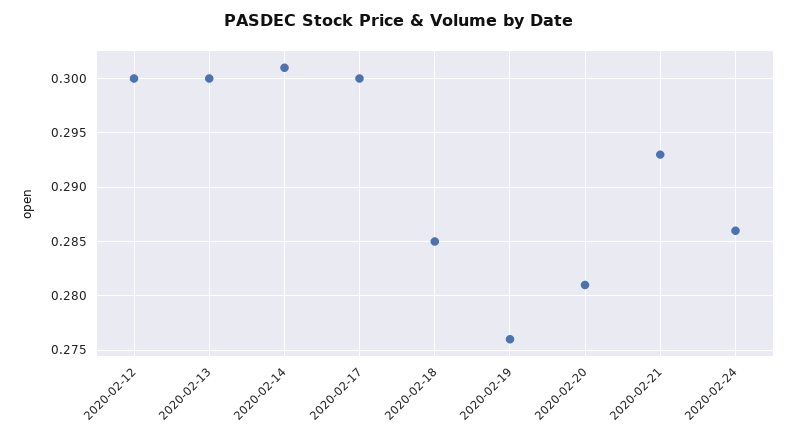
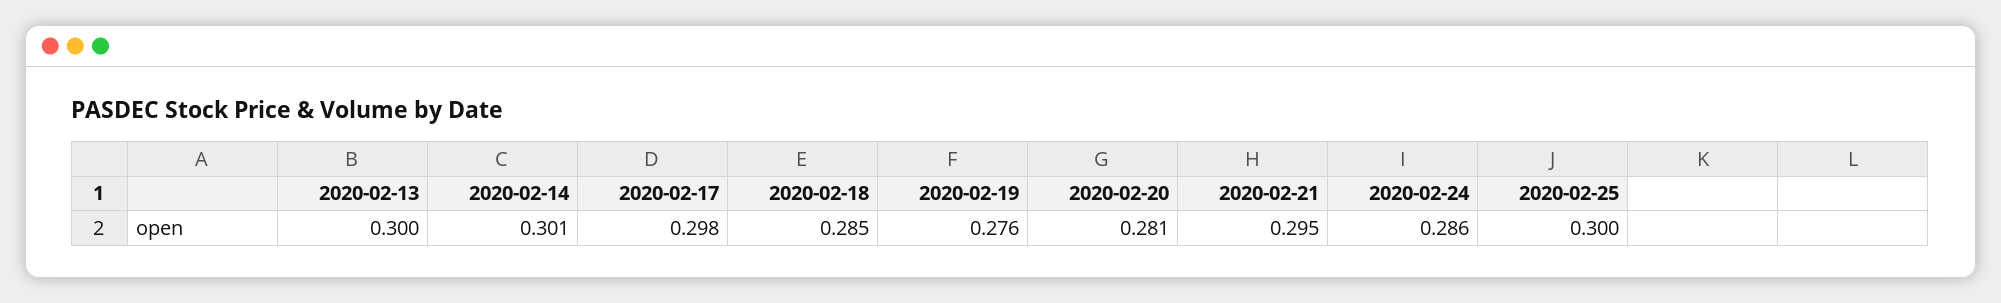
2020-02-12: 0.3 -> none
2020-02-17: 0.3 -> 0.298
2020-02-21: 0.293 -> 0.295
2020-02-25: none -> 0.3

